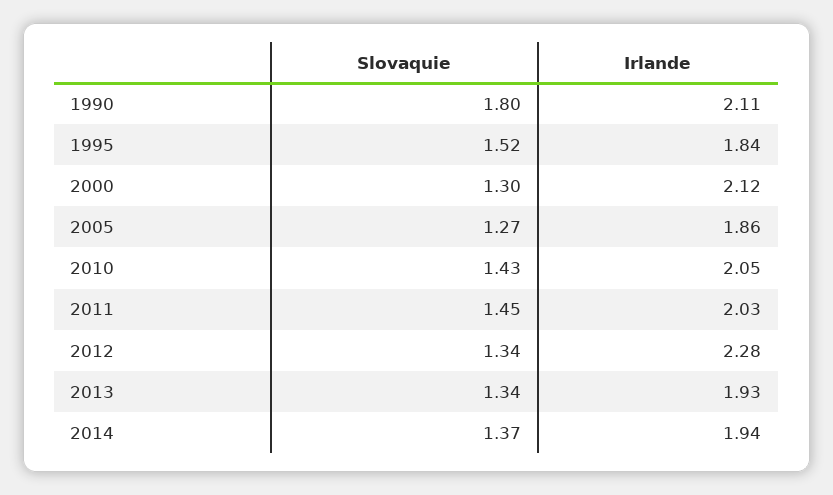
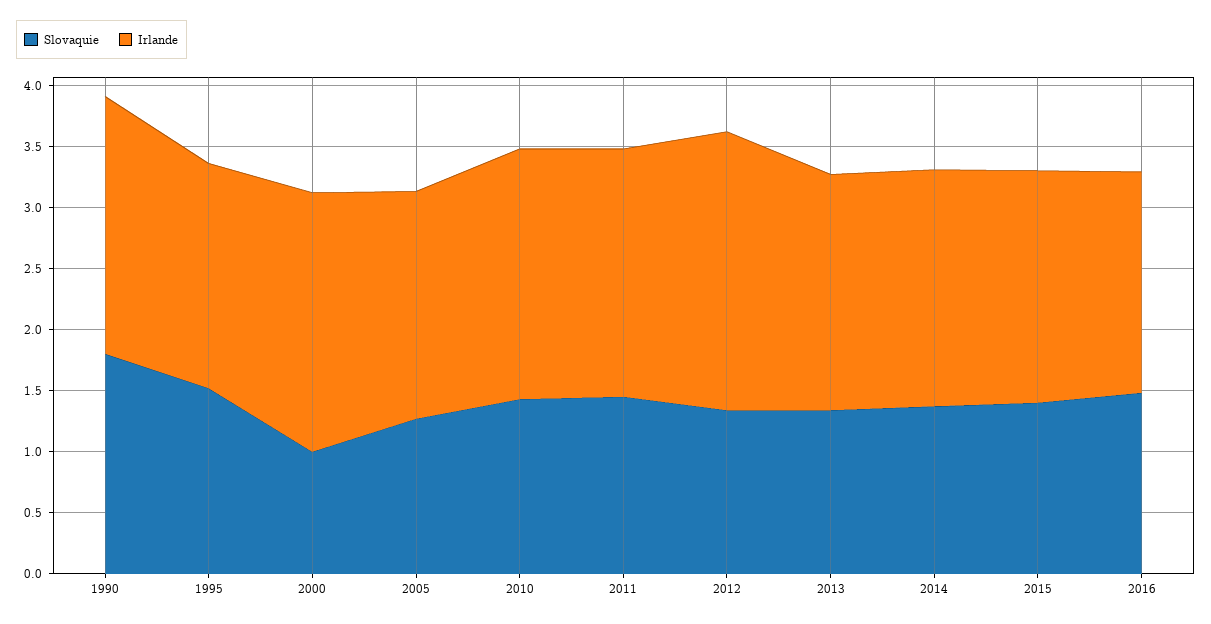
Slovaquie, 2000: 1.3 -> 1
Slovaquie, 2015: none -> 1.4
Irlande, 2015: none -> 1.9
Slovaquie, 2016: none -> 1.5
Irlande, 2016: none -> 1.8

